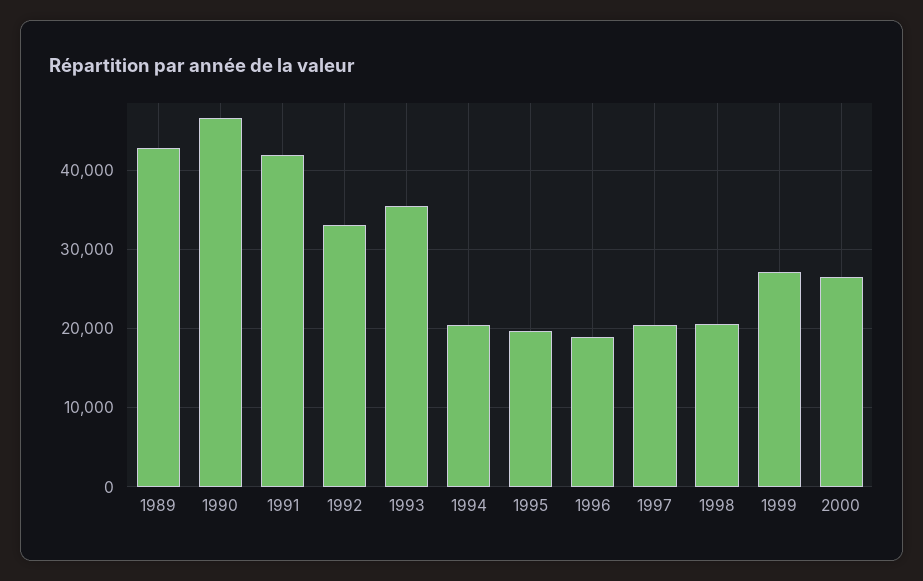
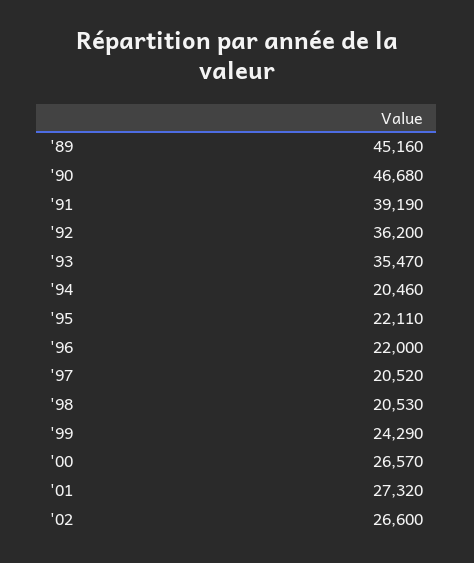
1989: 43000 -> 45160
1991: 42000 -> 39190
1992: 33000 -> 36200
1995: 20000 -> 22110
1996: 19000 -> 22000
1999: 27000 -> 24290
'01: none -> 27320
'02: none -> 26600

